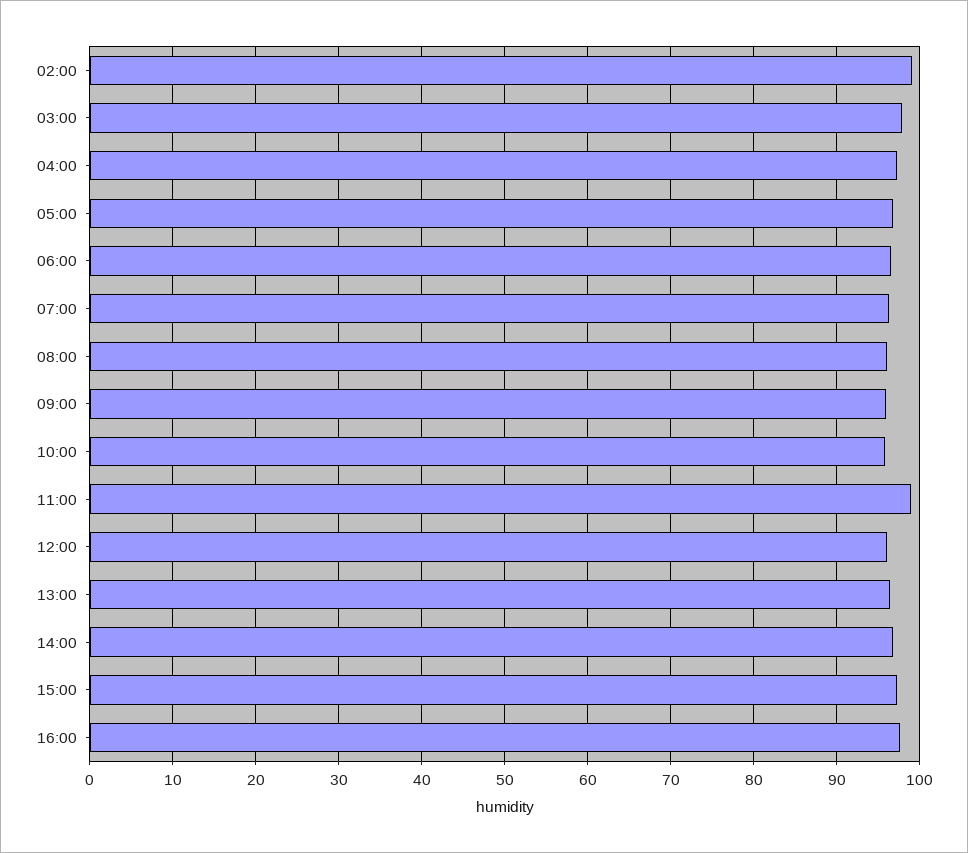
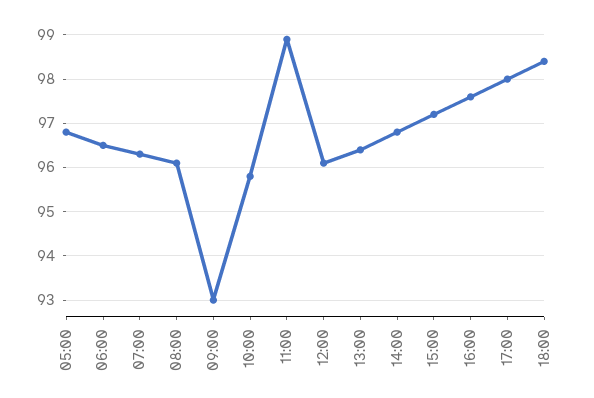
02:00: 99 -> none
03:00: 98 -> none
04:00: 97 -> none
09:00: 96 -> 93
17:00: none -> 98
18:00: none -> 98.5

